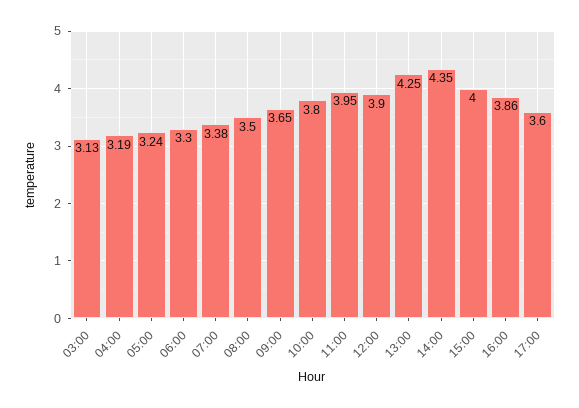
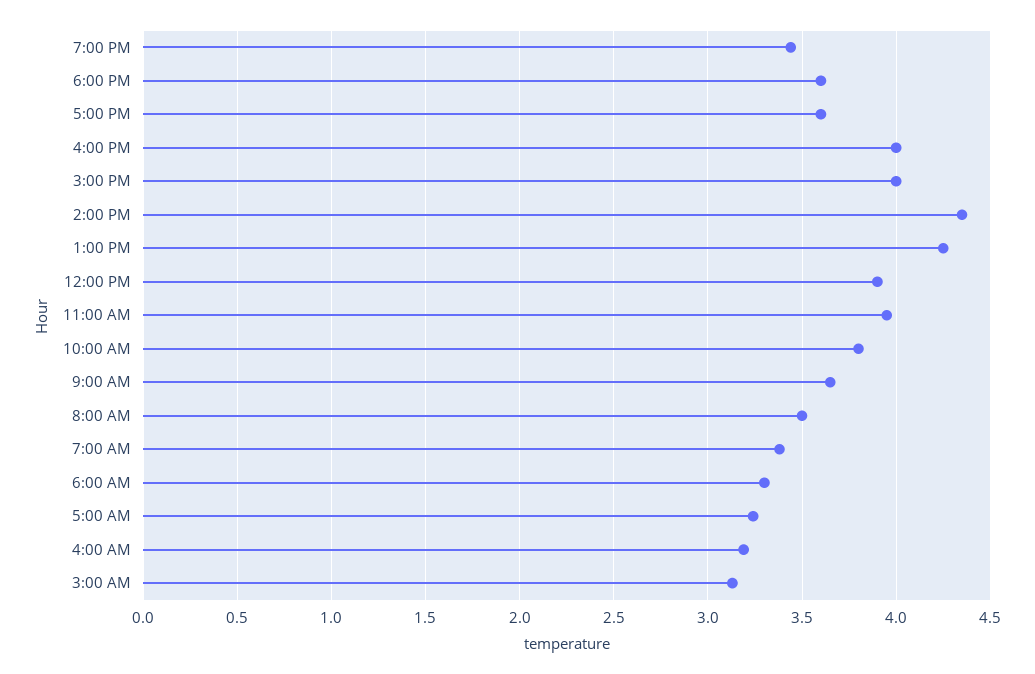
16:00: 3.86 -> 4
7:00 PM: none -> 3.45
6:00 PM: none -> 3.6

